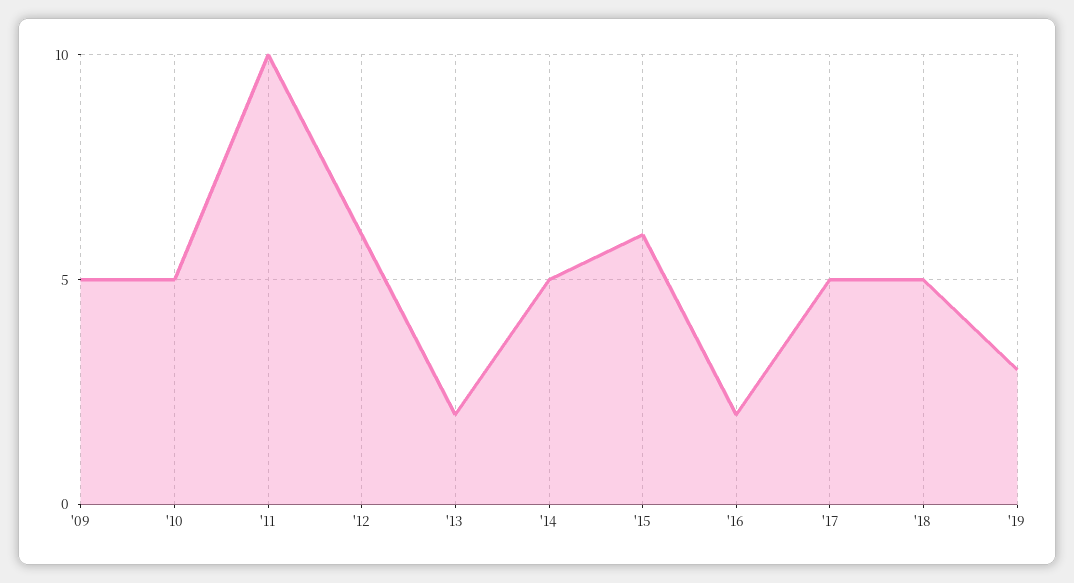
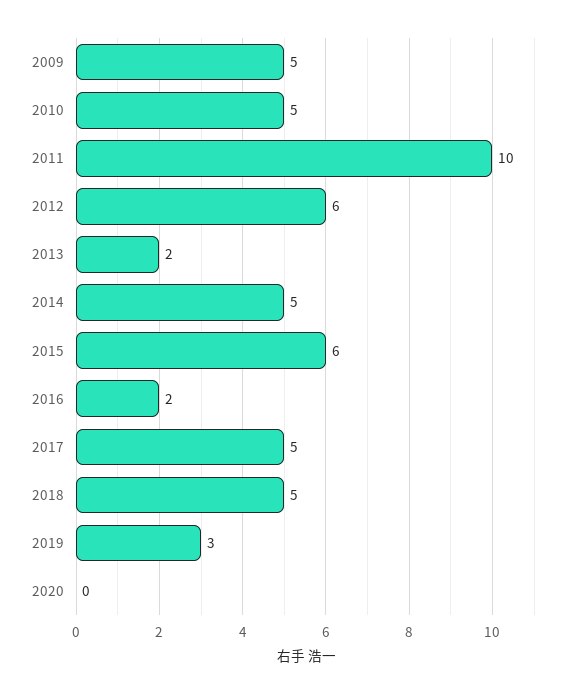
2020: none -> 0

